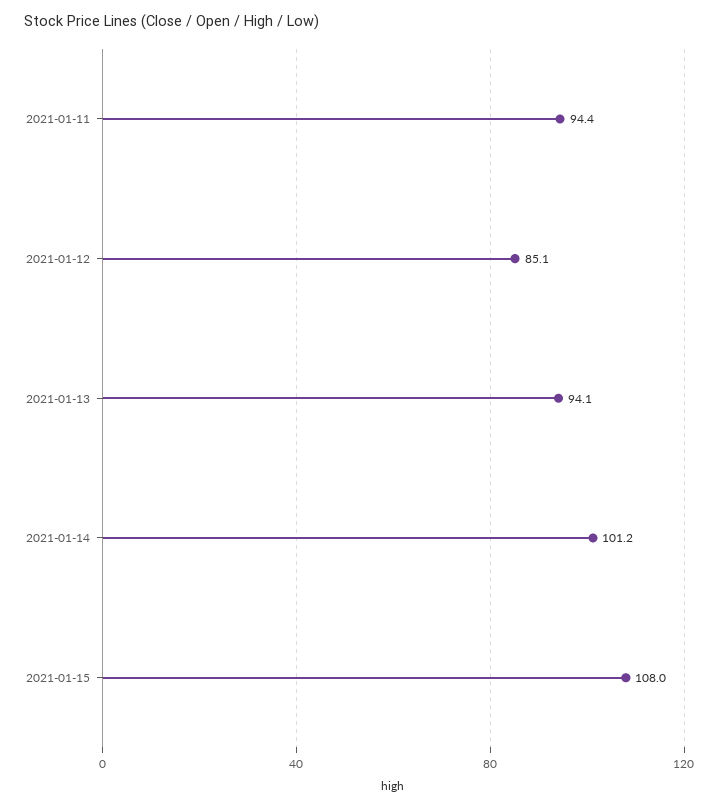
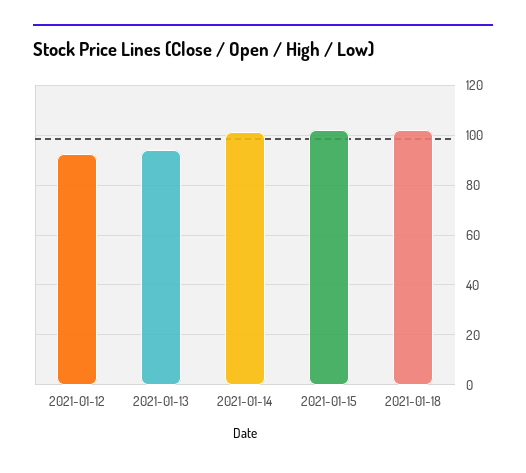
2021-01-11: 94.4 -> none
2021-01-12: 85.1 -> 92.5
2021-01-15: 108 -> 102.5
2021-01-18: none -> 102.5

